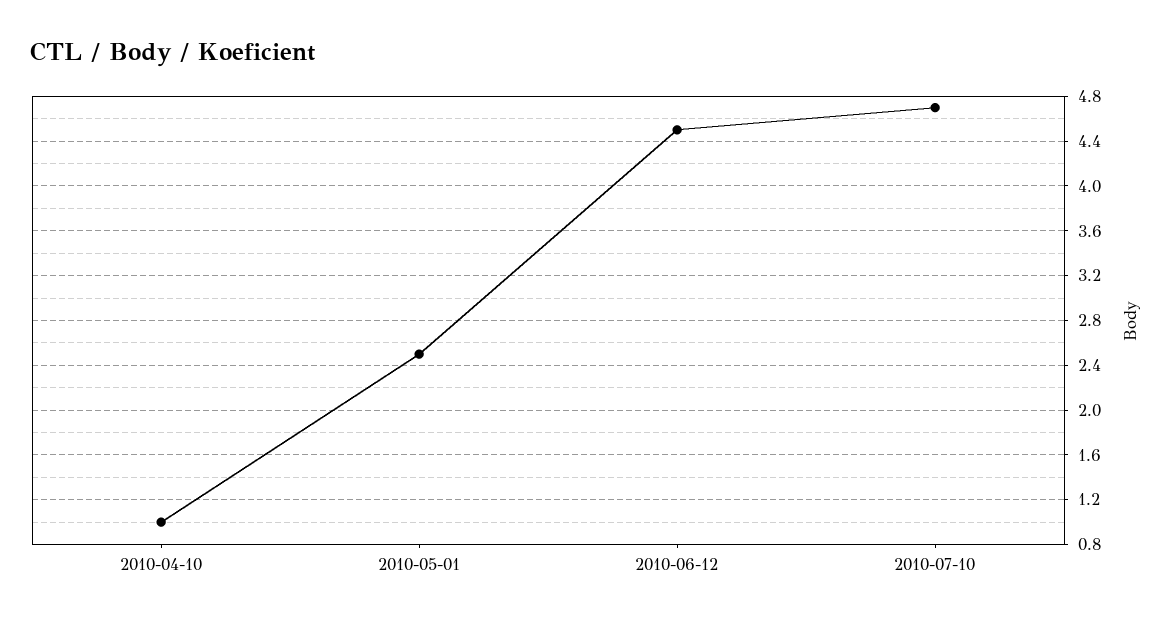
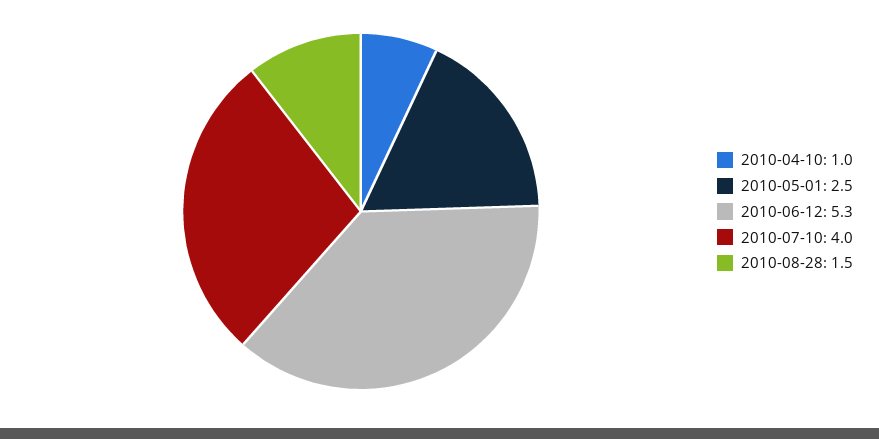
2010-06-12: 4.5 -> 5.3
2010-07-10: 4.7 -> 4
2010-08-28: none -> 1.5

